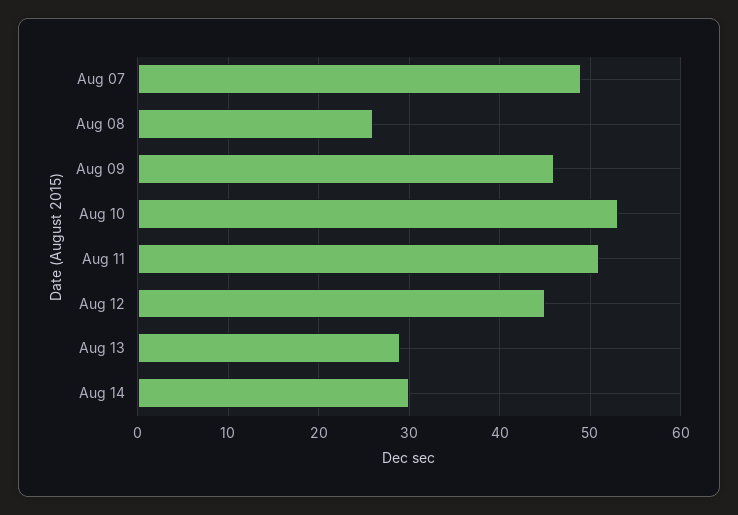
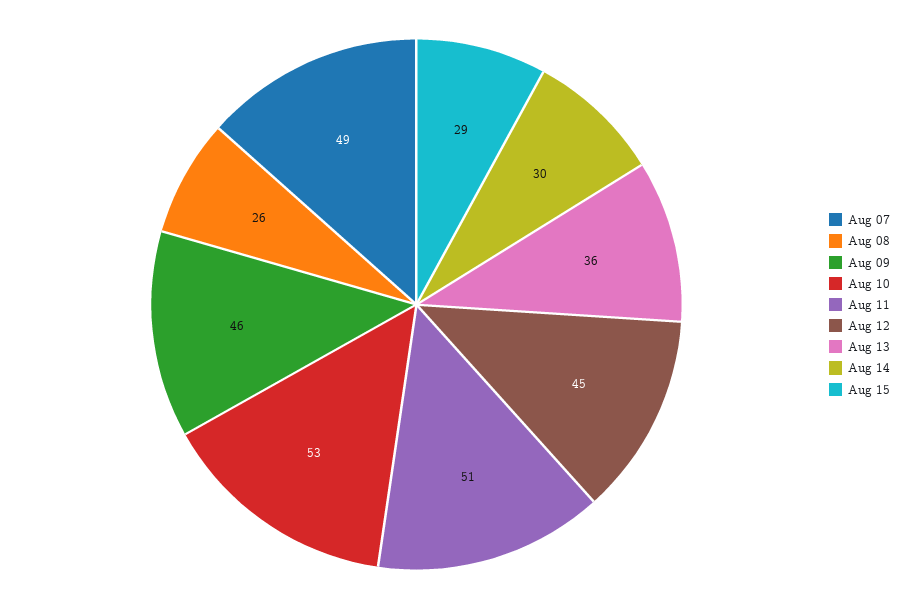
Aug 13: 29 -> 36
Aug 15: none -> 29

